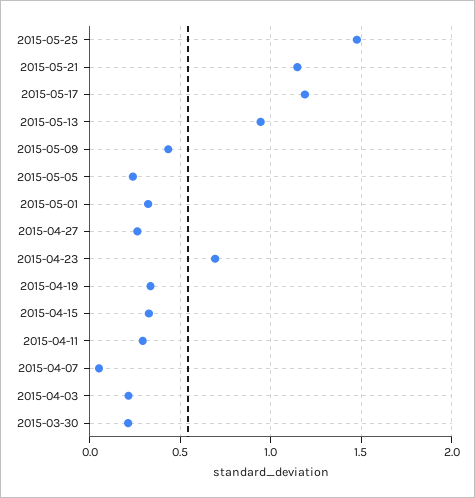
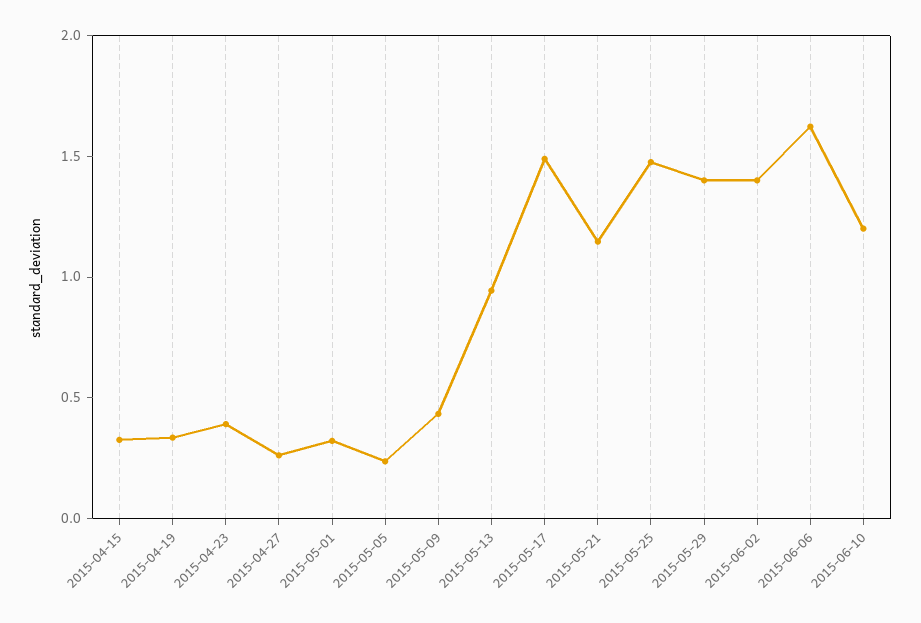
2015-05-17: 1.2 -> 1.5
2015-04-23: 0.7 -> 0.4
2015-04-11: 0.3 -> none
2015-04-07: 0.05 -> none
2015-04-03: 0.2 -> none
2015-03-30: 0.2 -> none
2015-05-29: none -> 1.4
2015-06-02: none -> 1.4
2015-06-06: none -> 1.6
2015-06-10: none -> 1.2

